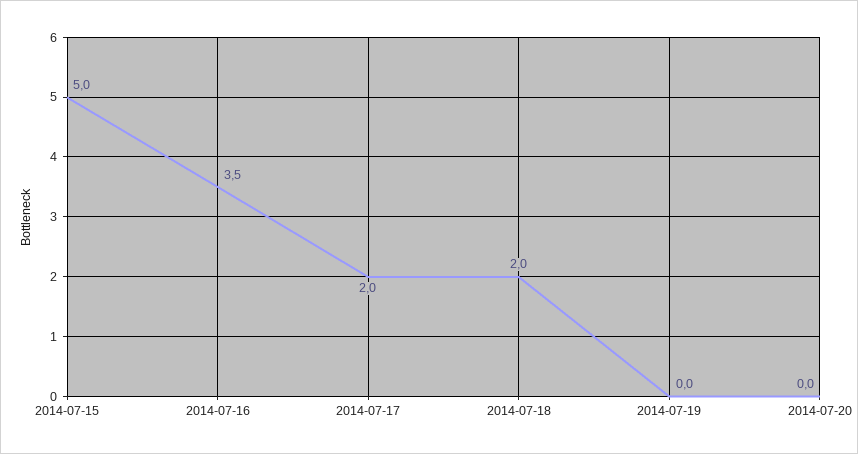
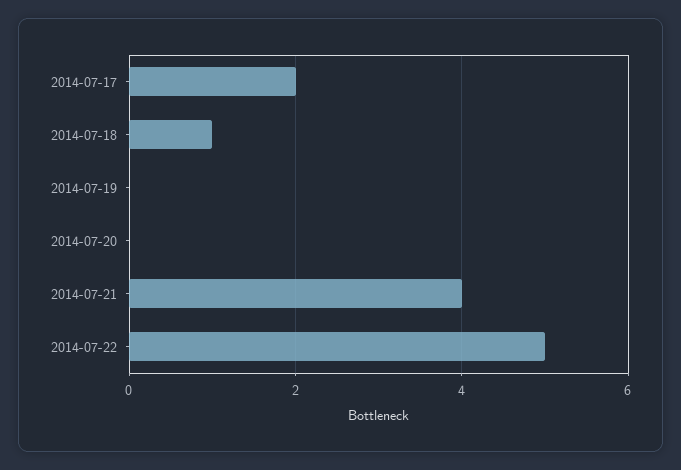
2014-07-15: 5 -> none
2014-07-16: 3.5 -> none
2014-07-18: 2 -> 1
2014-07-21: none -> 4
2014-07-22: none -> 5

